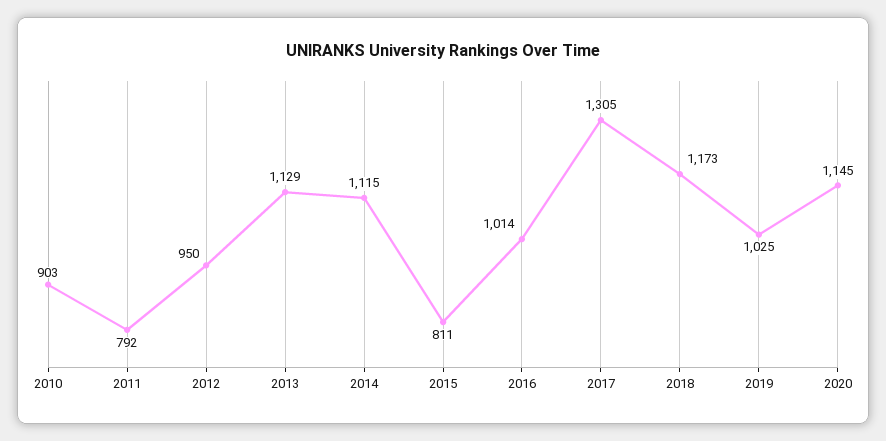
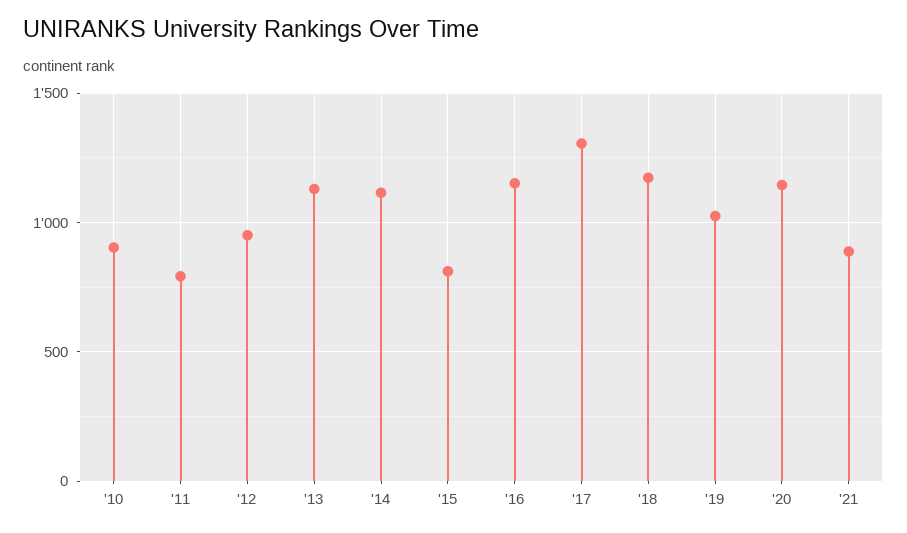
2016: 1014 -> 1150
'21: none -> 900

